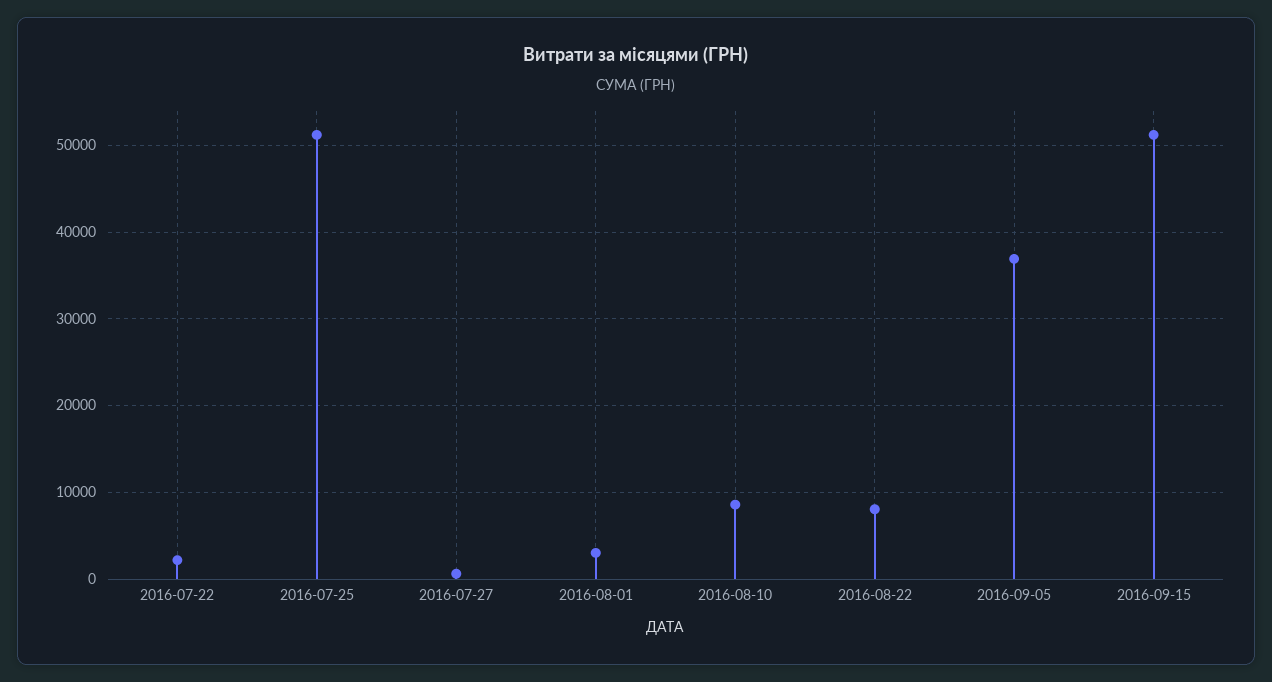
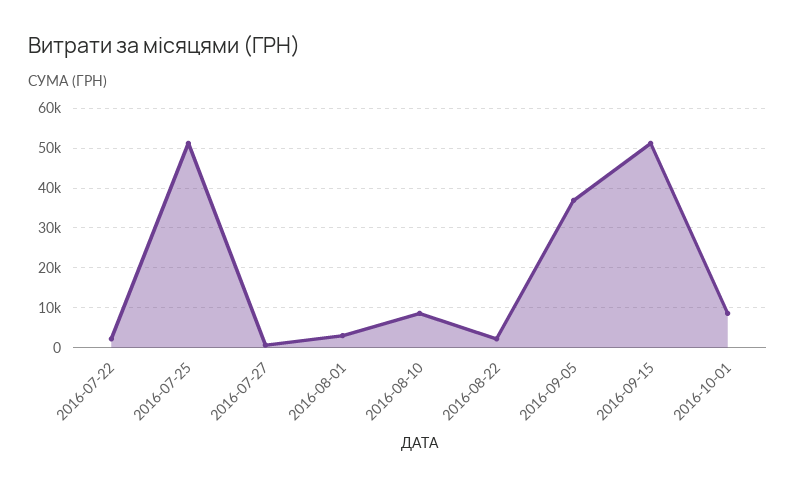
2016-08-22: 8000 -> 2000
2016-10-01: none -> 8000

